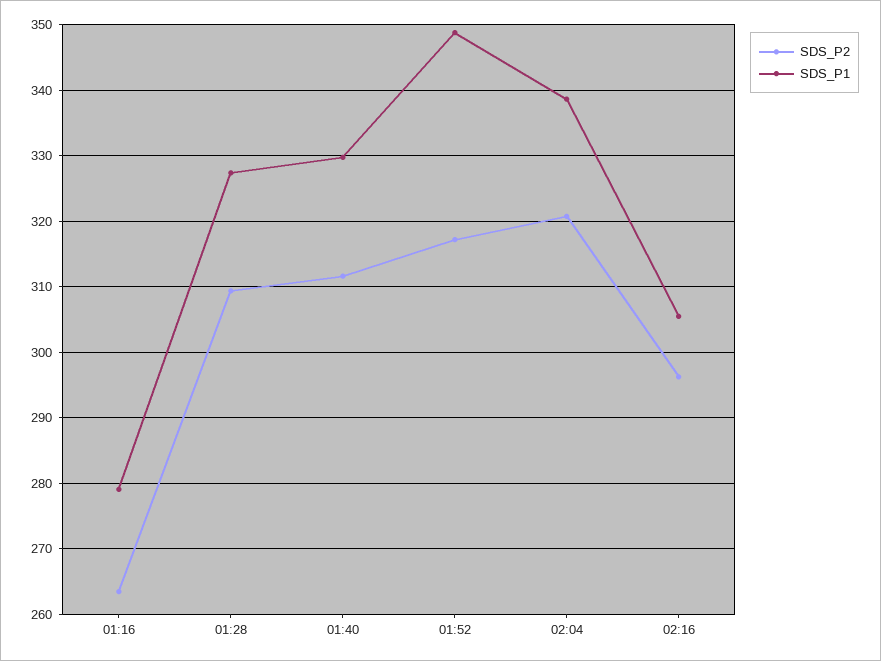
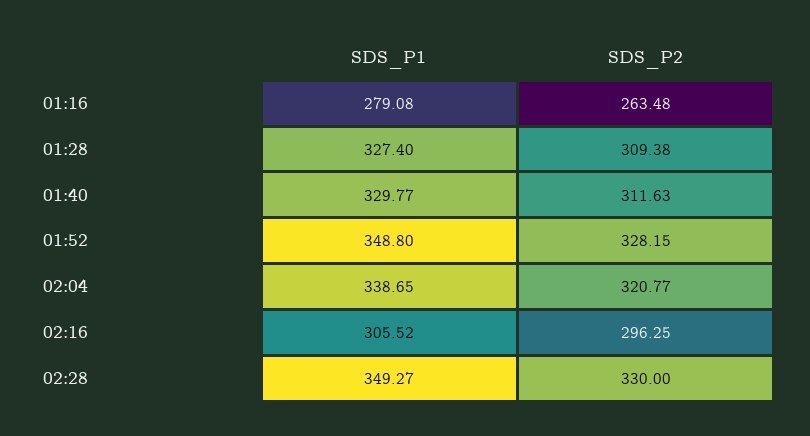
SDS_P2, 01:52: 317 -> 328.15
SDS_P1, 02:28: none -> 349.27
SDS_P2, 02:28: none -> 330

